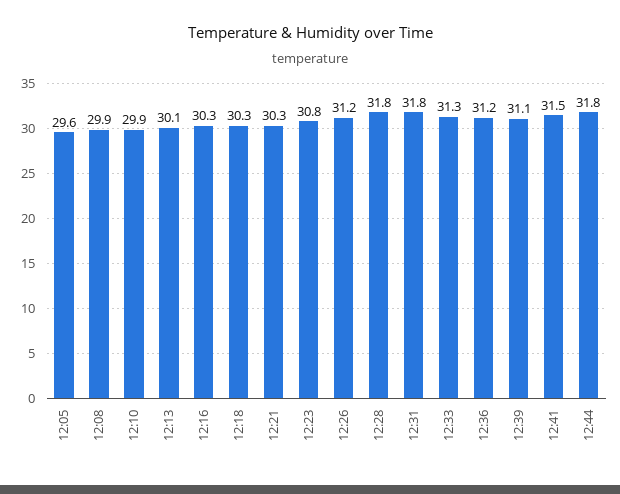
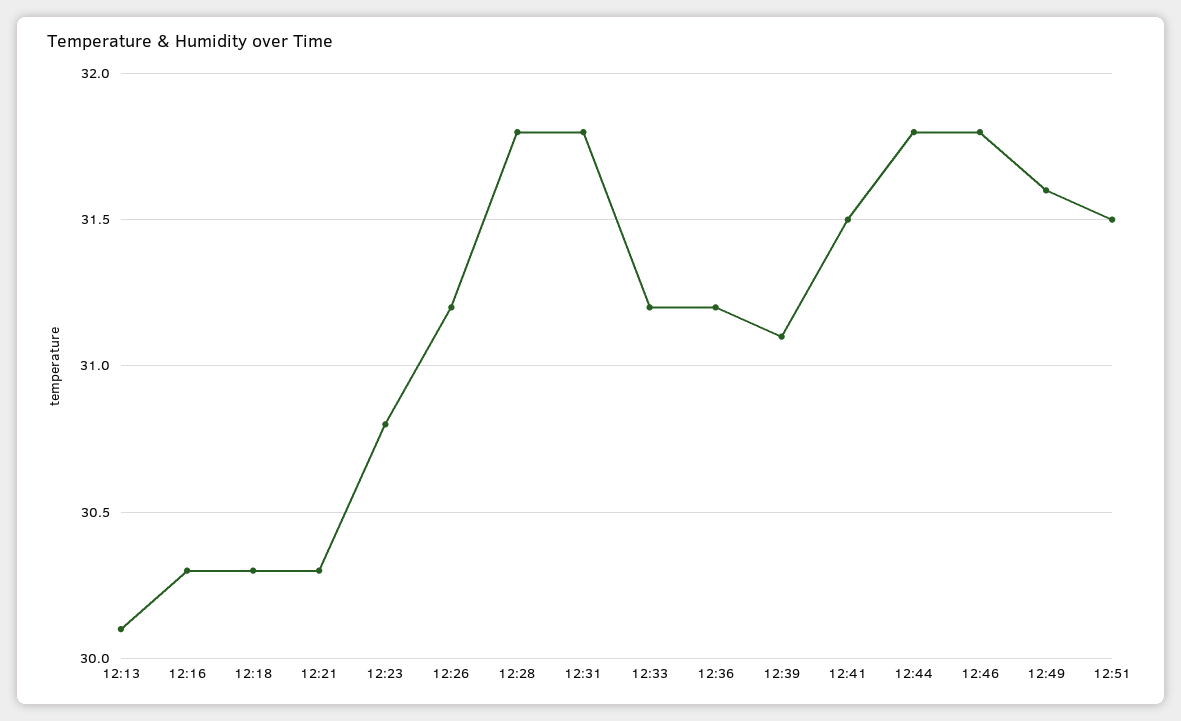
12:05: 29.6 -> none
12:08: 29.9 -> none
12:10: 29.9 -> none
12:33: 31.3 -> 31.2
12:46: none -> 31.8
12:49: none -> 31.6
12:51: none -> 31.5

